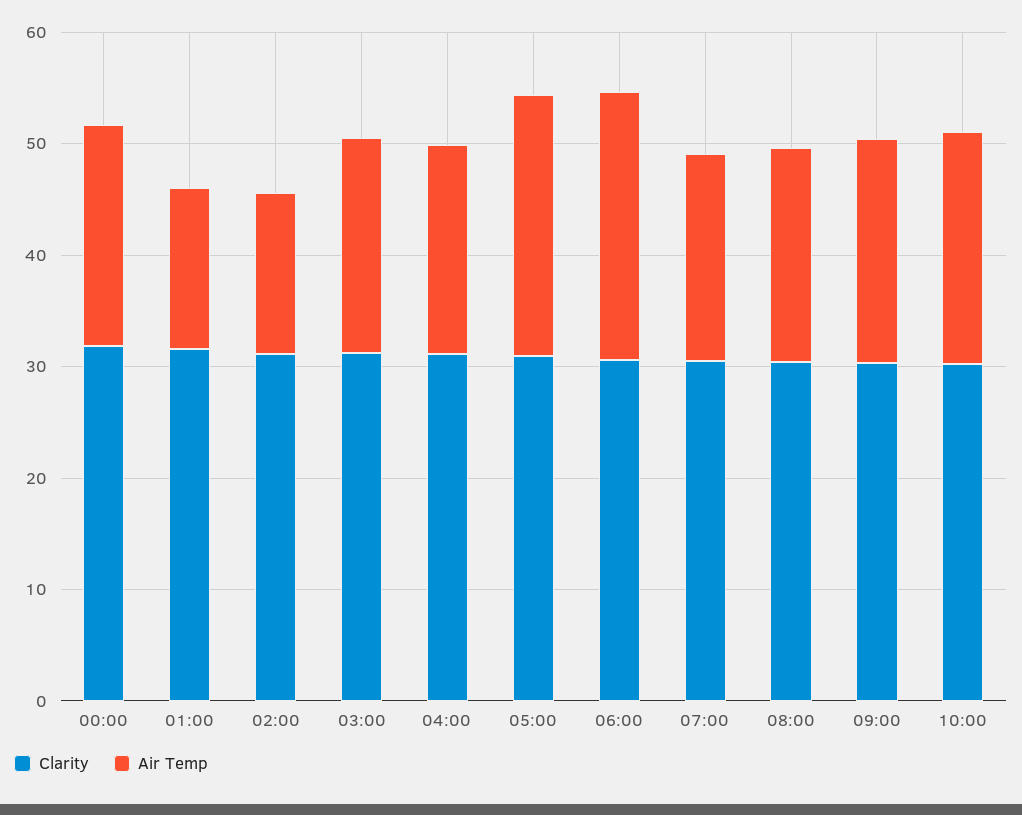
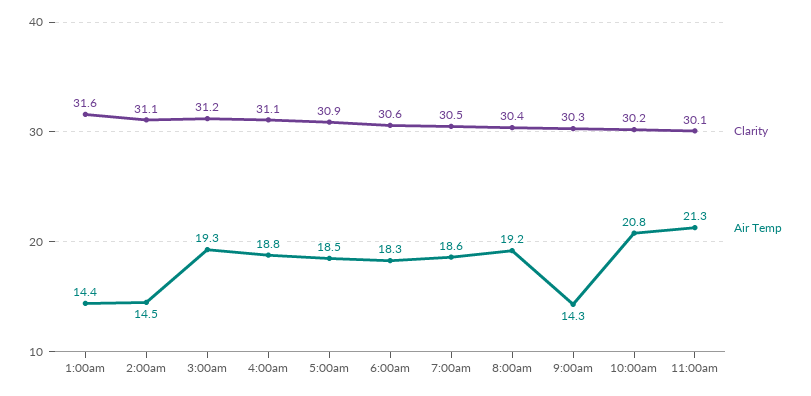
Clarity, 00:00: 32 -> none
Air Temp, 00:00: 20 -> none
Air Temp, 05:00: 24 -> 18.5
Air Temp, 06:00: 24 -> 18.3
Air Temp, 09:00: 20 -> 14.3
Clarity, 11:00am: none -> 30.1
Air Temp, 11:00am: none -> 21.3

